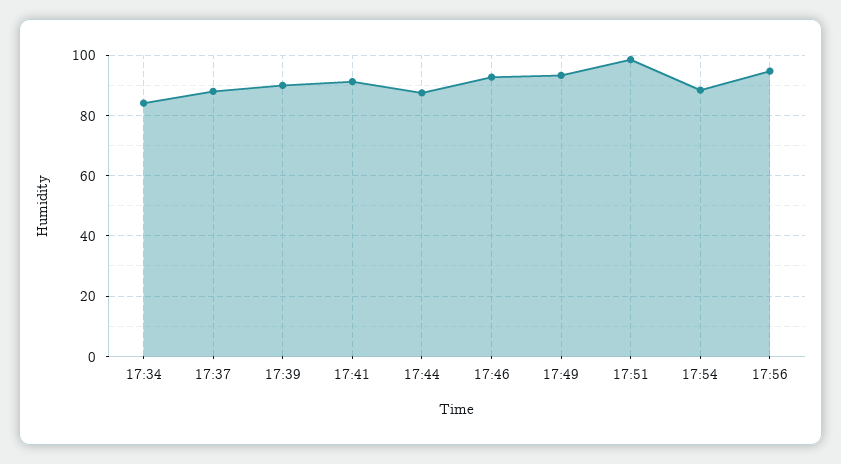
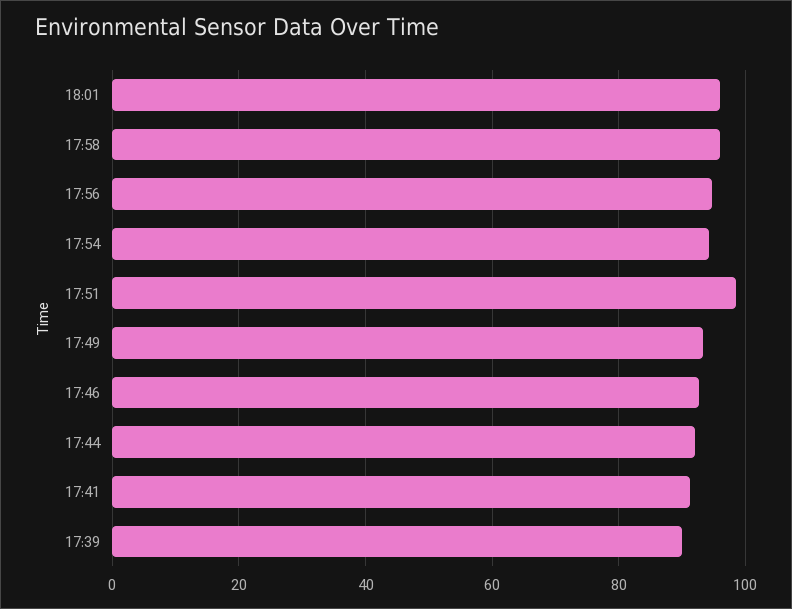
17:34: 84 -> none
17:37: 88 -> none
17:44: 88 -> 92
17:54: 88 -> 94
18:01: none -> 96
17:58: none -> 96

